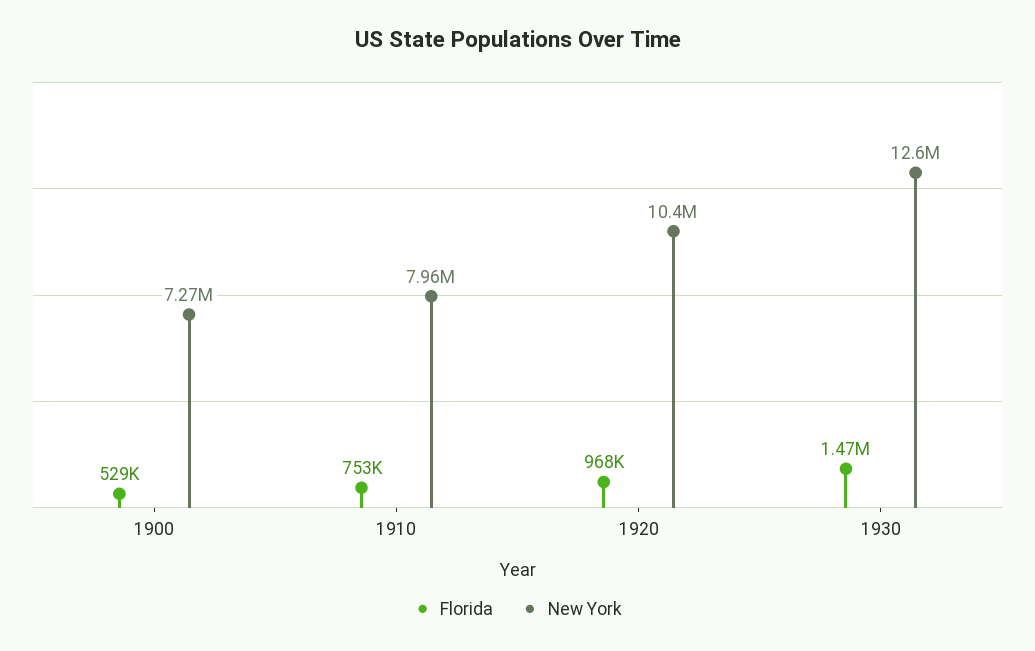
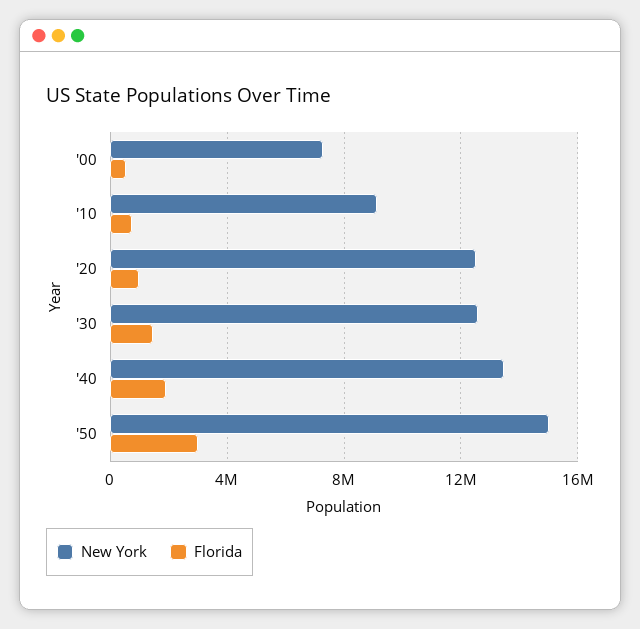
New York, 1910: 7960000 -> 9000000
New York, 1920: 10400000 -> 12500000
New York, '40: none -> 13500000
Florida, '40: none -> 2000000
New York, '50: none -> 15000000
Florida, '50: none -> 3000000

